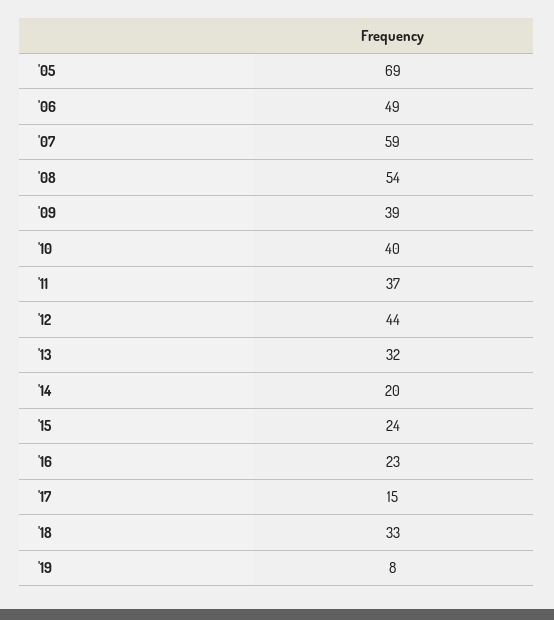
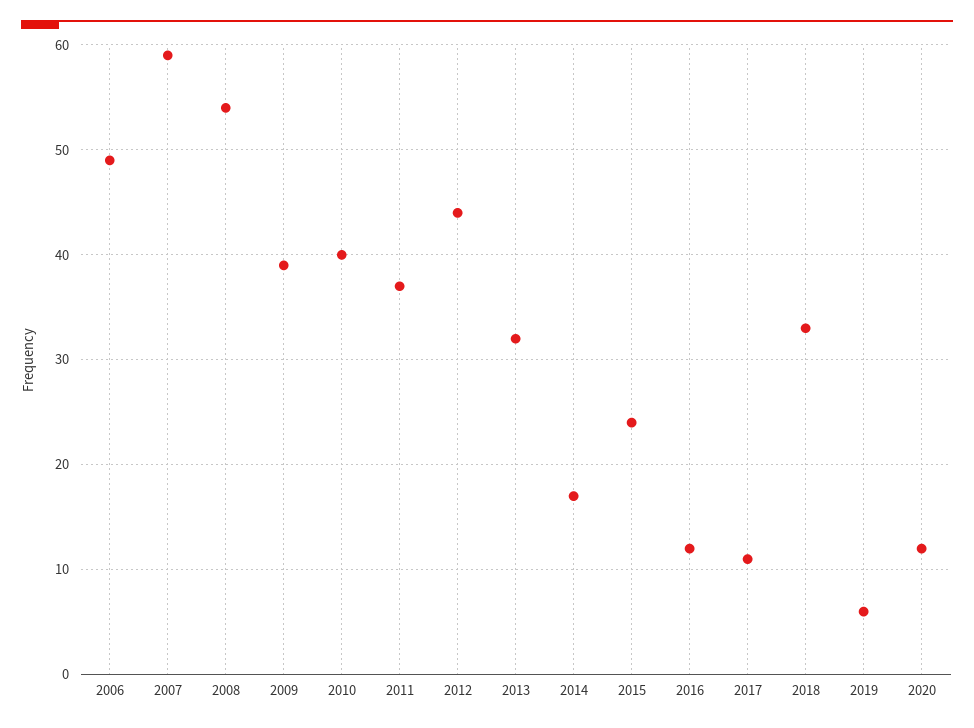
'05: 69 -> none
'14: 20 -> 17
'16: 23 -> 12
'17: 15 -> 11
'19: 8 -> 6
2020: none -> 12

